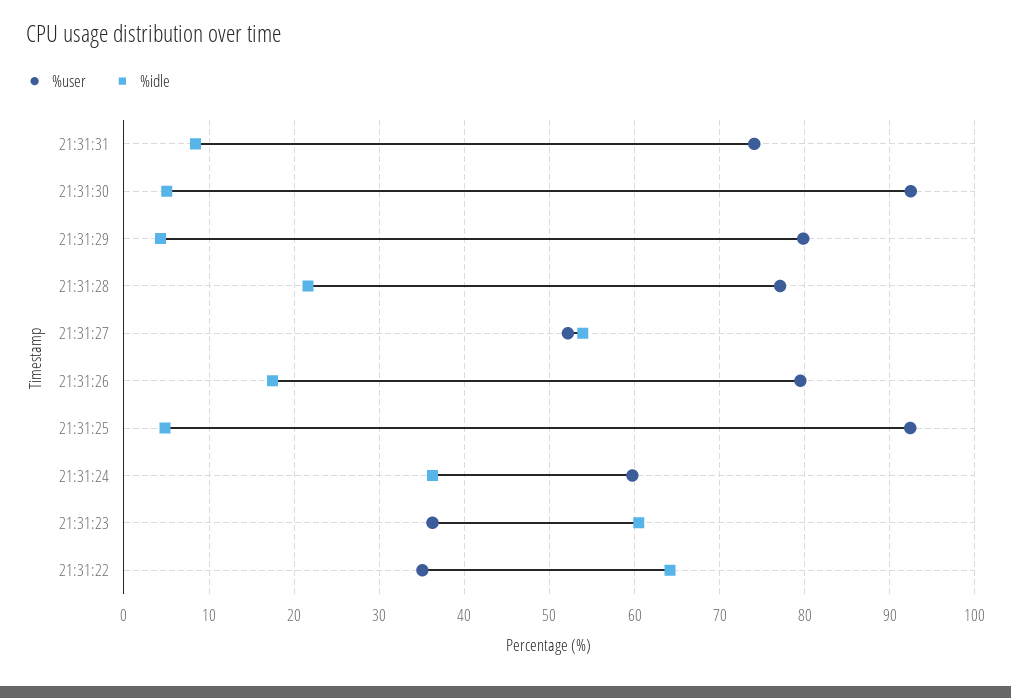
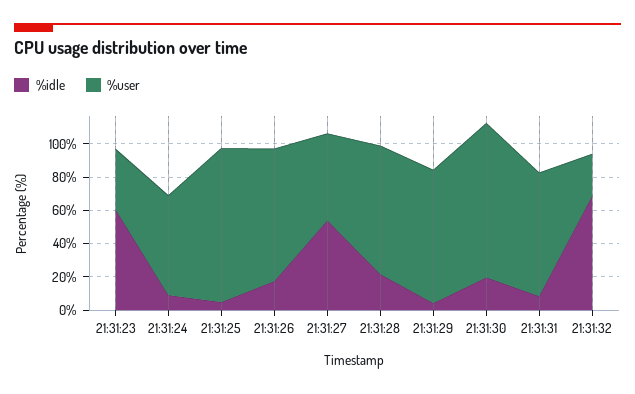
%idle, 21:31:30: 5 -> 20
%idle, 21:31:24: 36 -> 10
%user, 21:31:22: 35 -> none
%idle, 21:31:22: 64 -> none
%idle, 21:31:32: none -> 70
%user, 21:31:32: none -> 25

